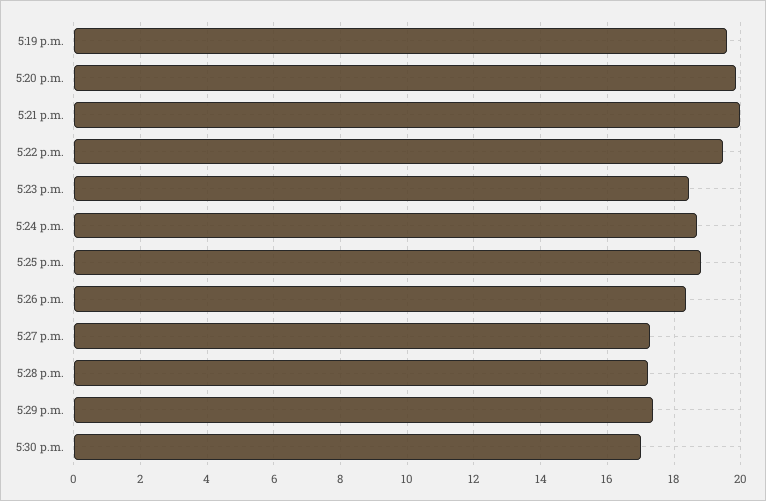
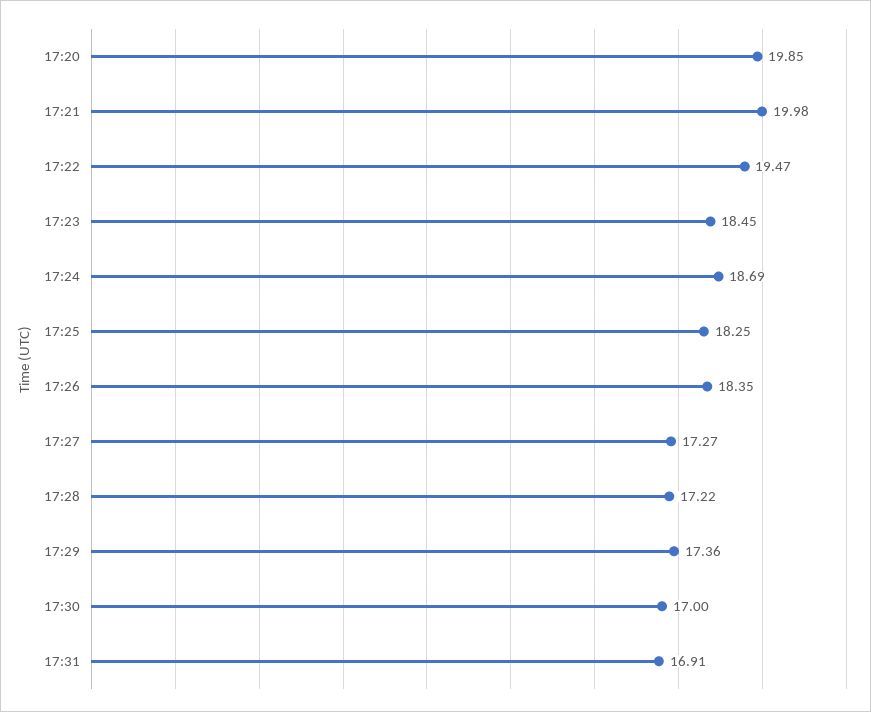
5:19 p.m.: 19.6 -> none
5:25 p.m.: 18.8 -> 18.25
17:31: none -> 16.91

